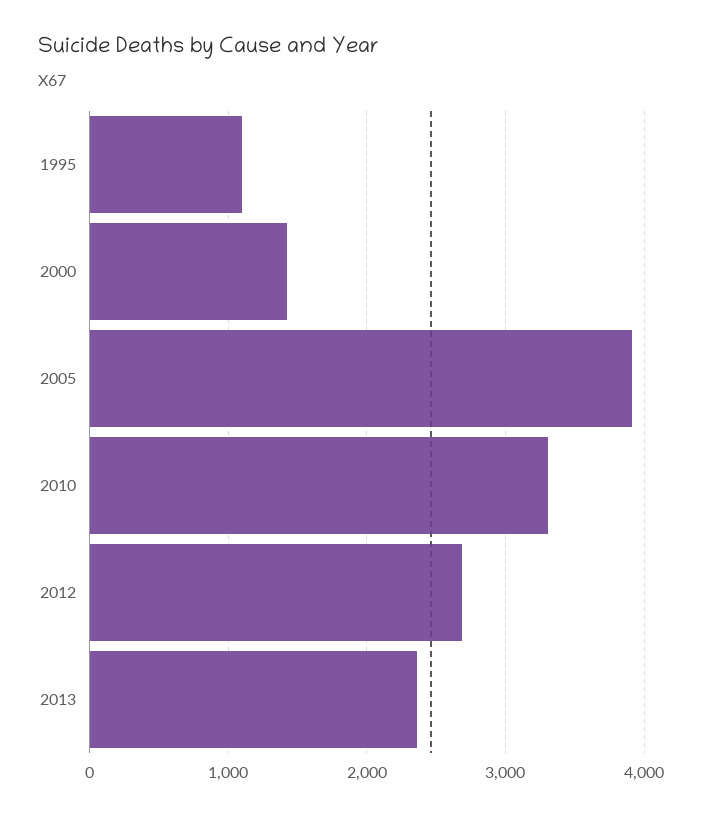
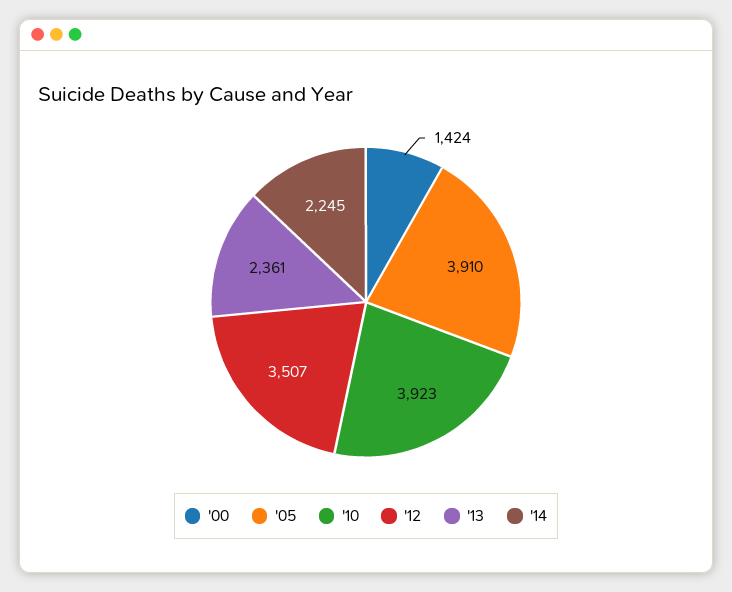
1995: 1100 -> none
2010: 3300 -> 3923
2012: 2700 -> 3507
'14: none -> 2245

